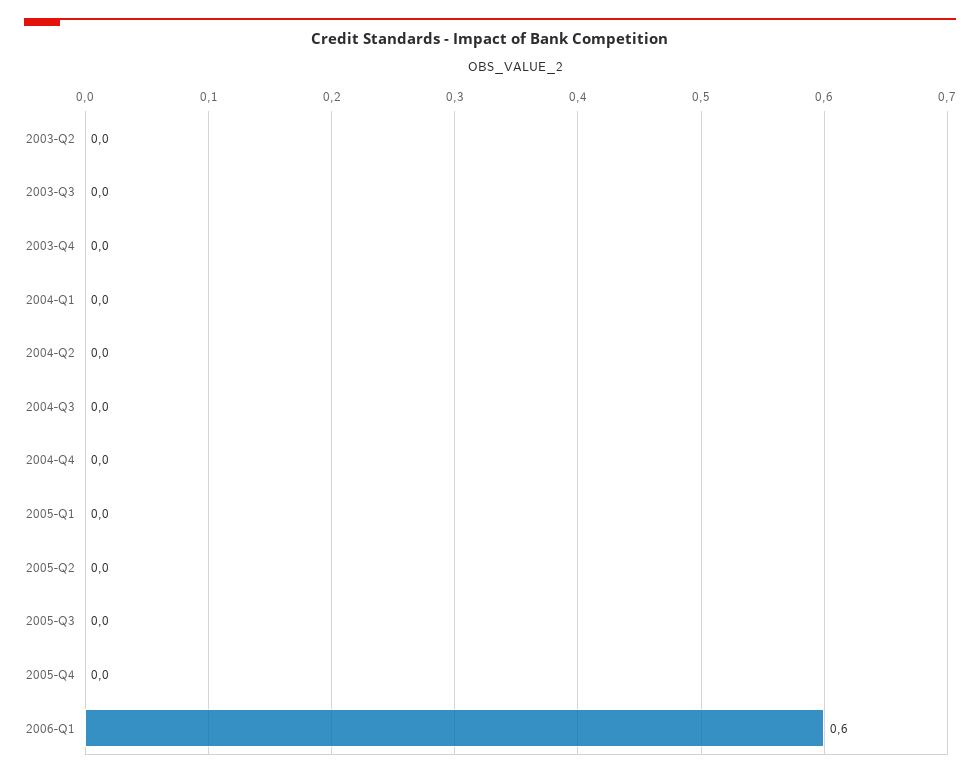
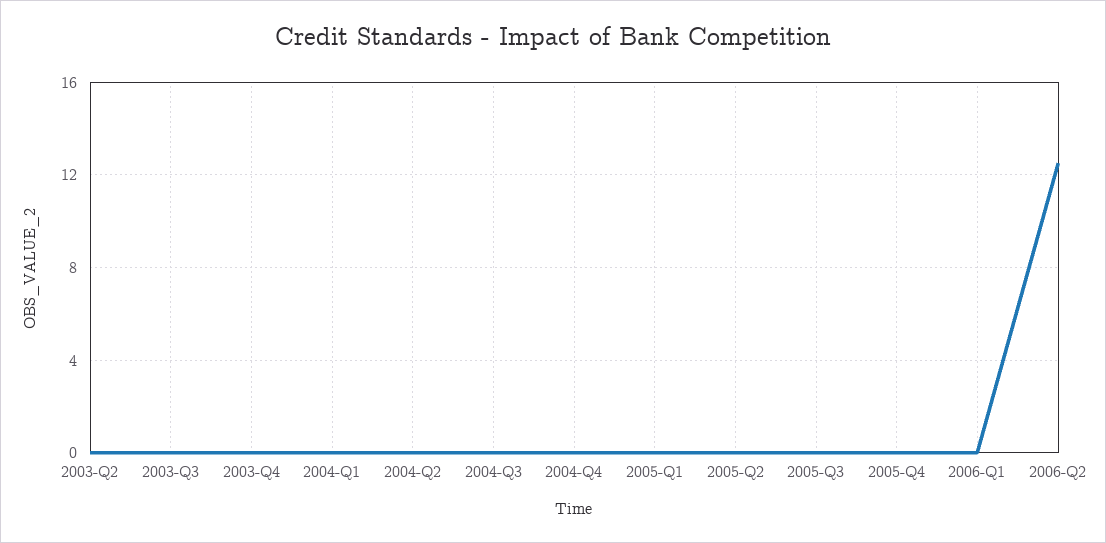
2006-Q1: 0.6 -> 0
2006-Q2: none -> 12.5

